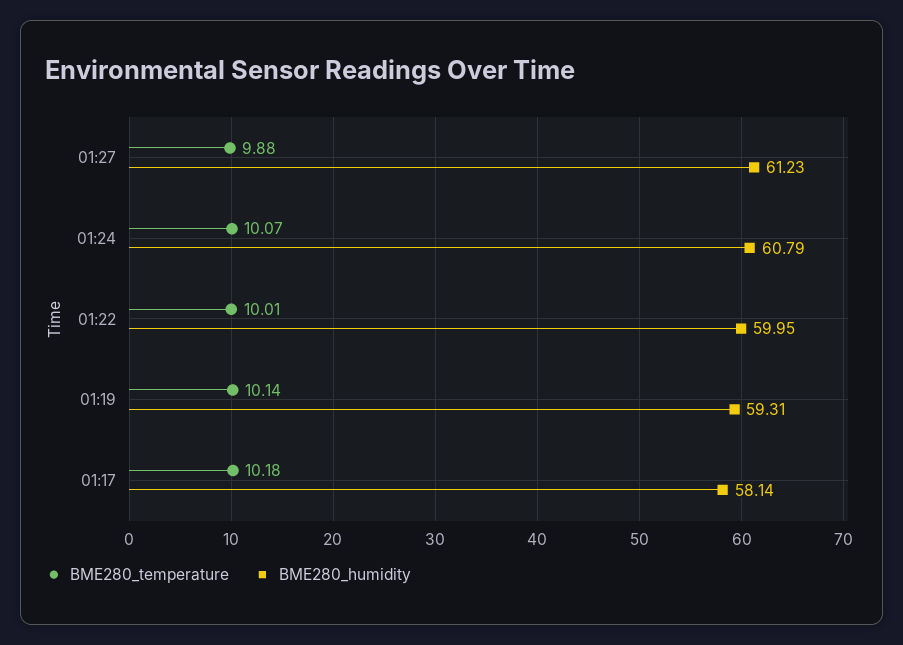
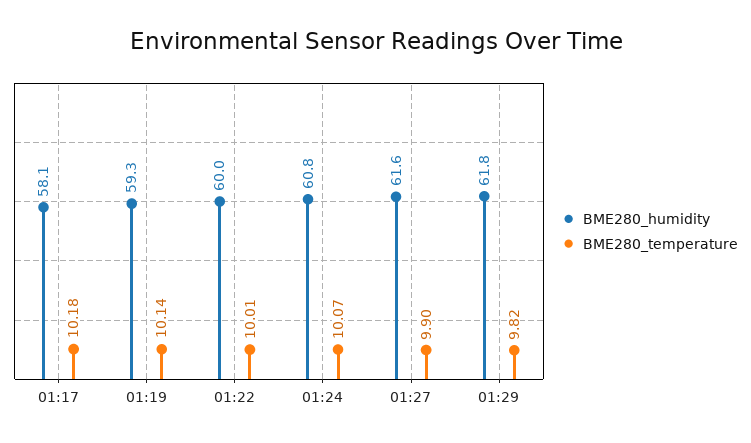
BME280_temperature, 01:27: 9.88 -> 9.9
BME280_humidity, 01:27: 61.23 -> 61.6
BME280_humidity, 01:29: none -> 61.8
BME280_temperature, 01:29: none -> 9.82

